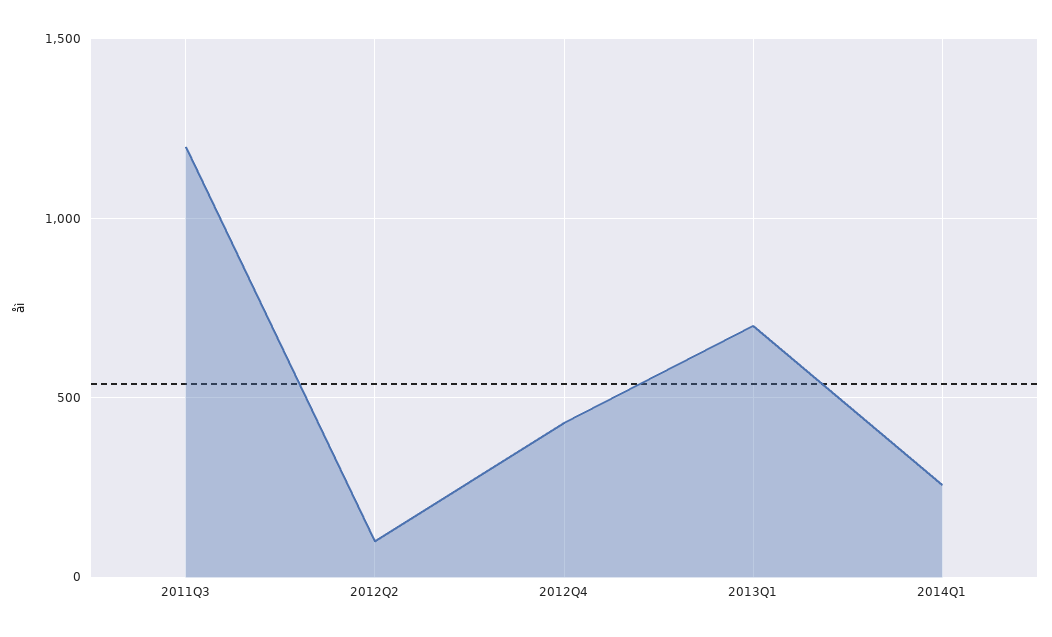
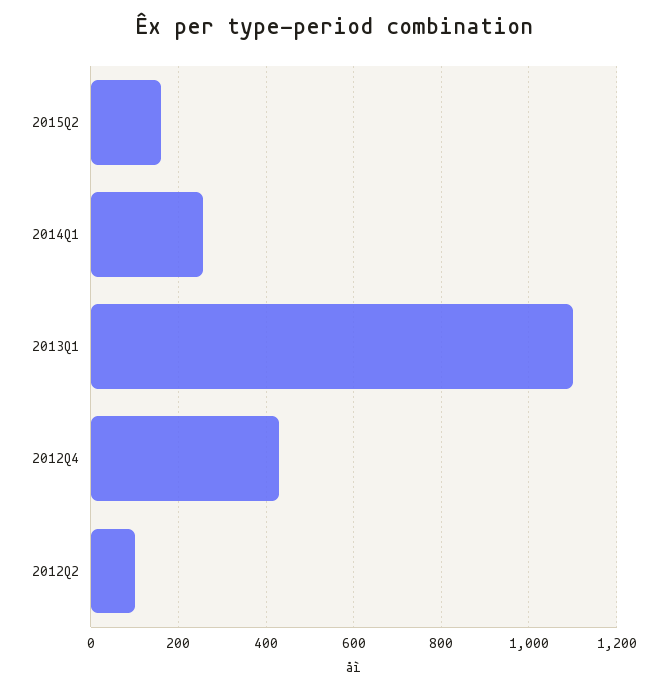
2011Q3: 1200 -> none
2013Q1: 700 -> 1100
2015Q2: none -> 160

